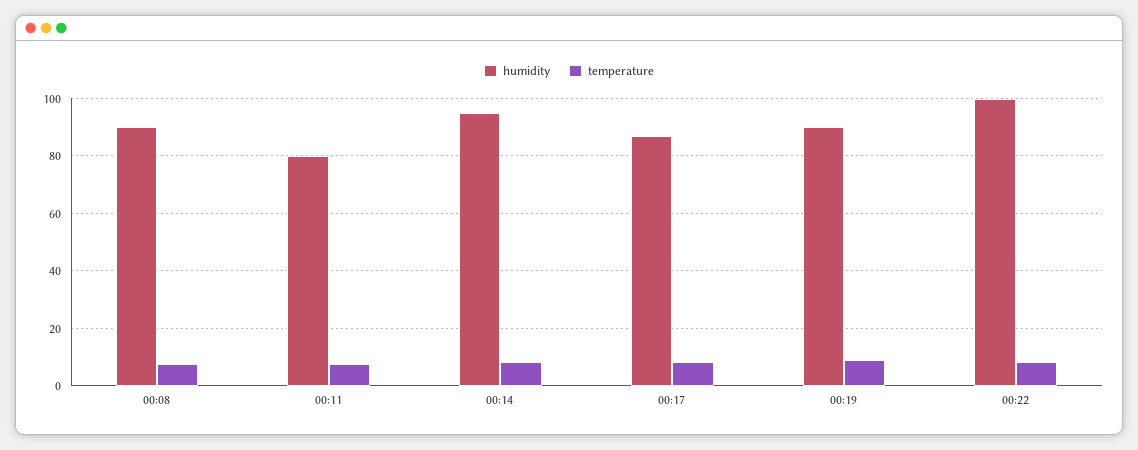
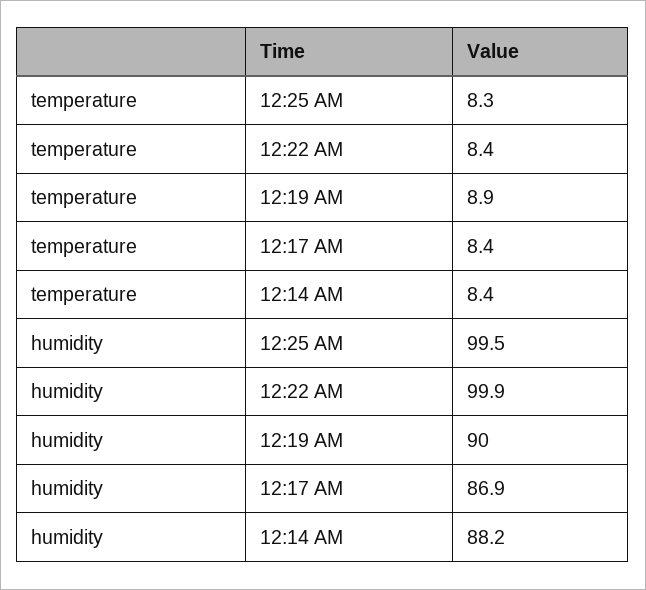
humidity, 00:08: 90 -> none
temperature, 00:08: 7.5 -> none
humidity, 00:11: 80 -> none
temperature, 00:11: 7.5 -> none
humidity, 00:14: 95 -> 88.2
temperature, 12:25 AM: none -> 8.3
humidity, 12:25 AM: none -> 99.5

